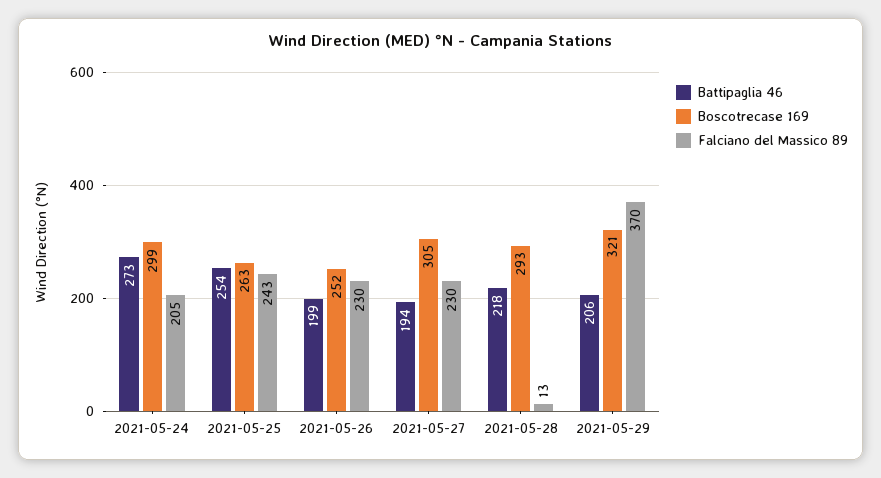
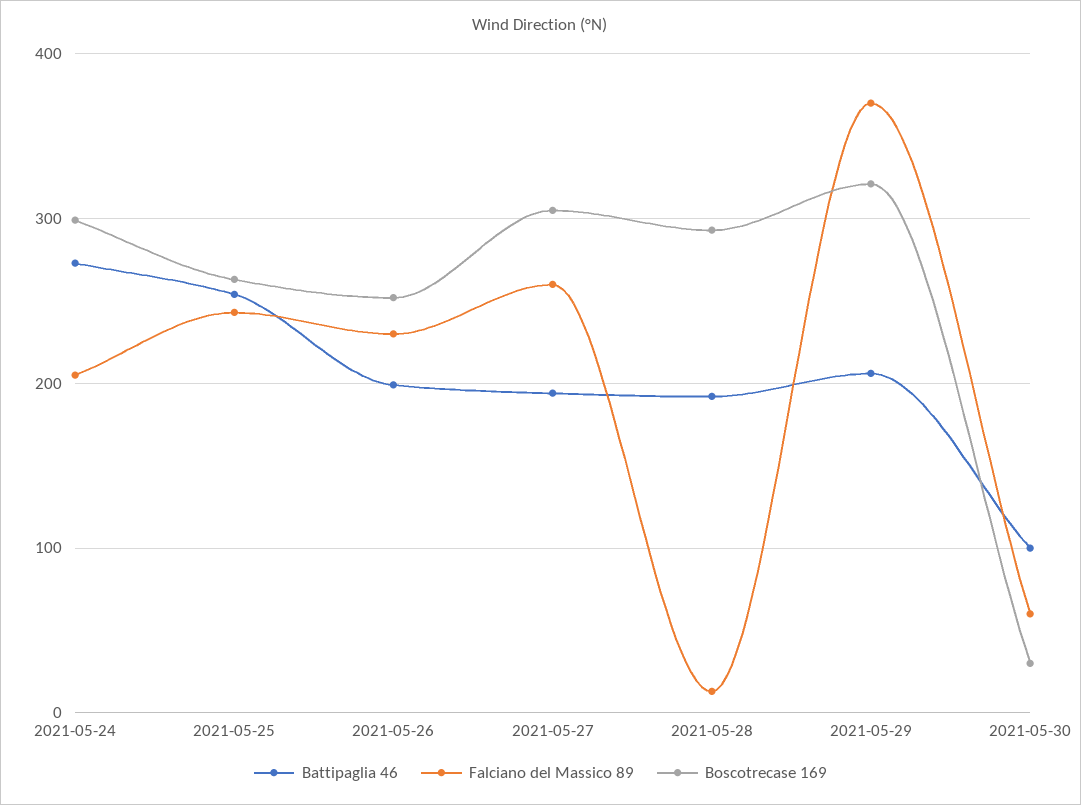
Falciano del Massico 89, 2021-05-27: 230 -> 260
Battipaglia 46, 2021-05-28: 218 -> 190
Battipaglia 46, 2021-05-30: none -> 100
Falciano del Massico 89, 2021-05-30: none -> 60
Boscotrecase 169, 2021-05-30: none -> 30

